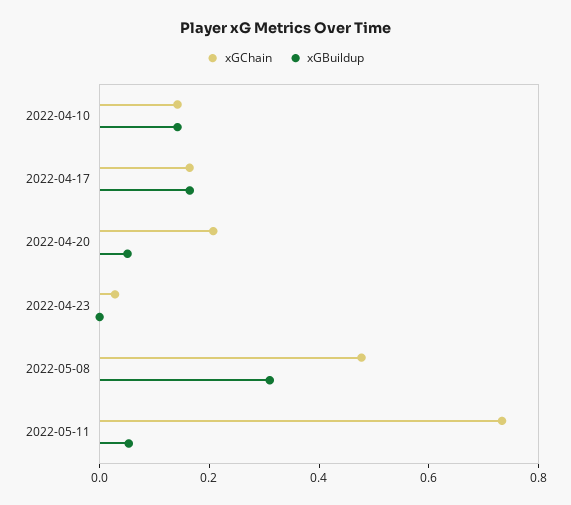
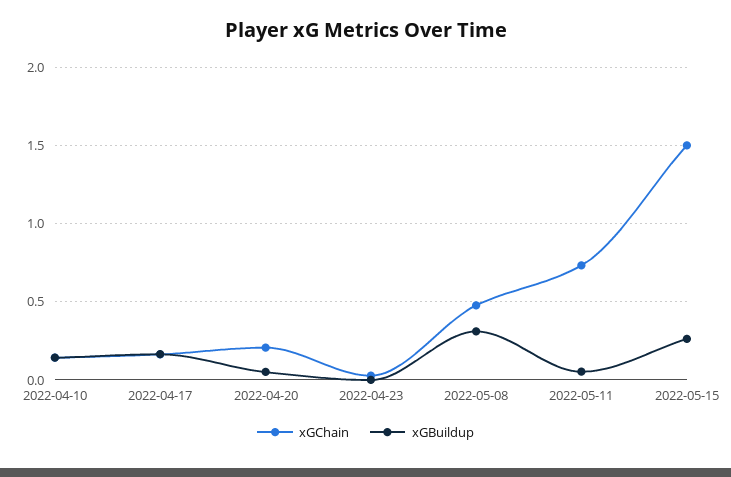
xGChain, 2022-05-15: none -> 1.5
xGBuildup, 2022-05-15: none -> 0.25

